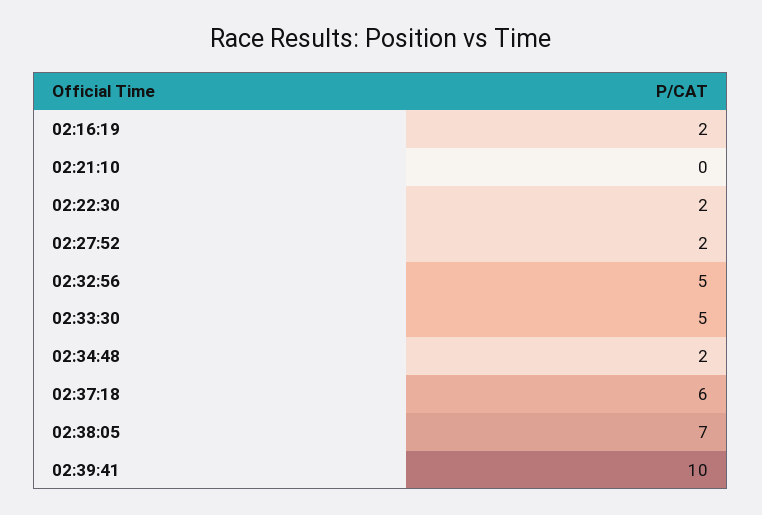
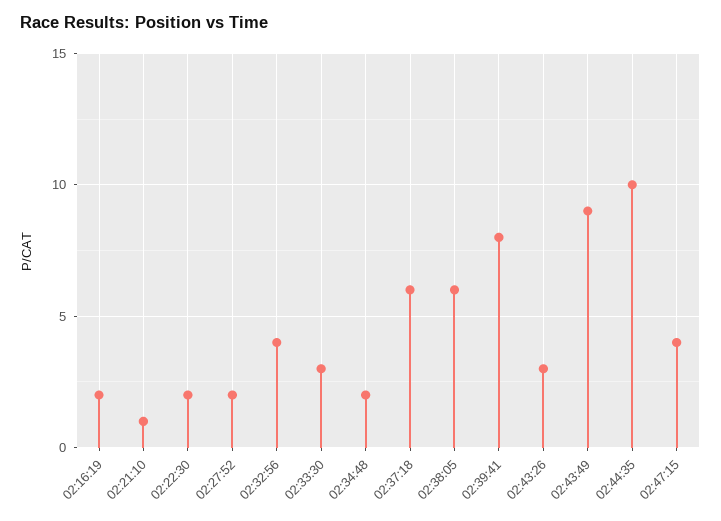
02:21:10: 0 -> 1
02:32:56: 5 -> 4
02:33:30: 5 -> 3
02:38:05: 7 -> 6
02:39:41: 10 -> 8
02:43:26: none -> 3
02:43:49: none -> 9
02:44:35: none -> 10
02:47:15: none -> 4

